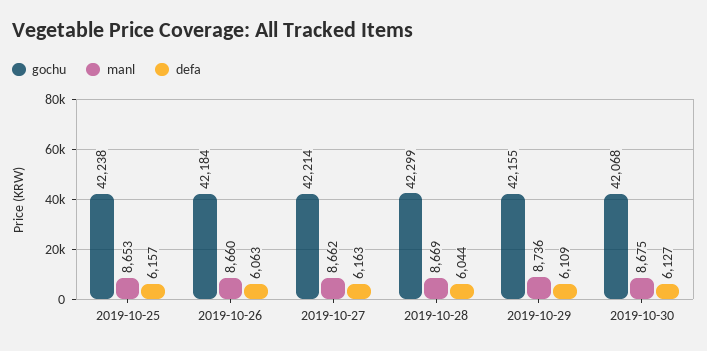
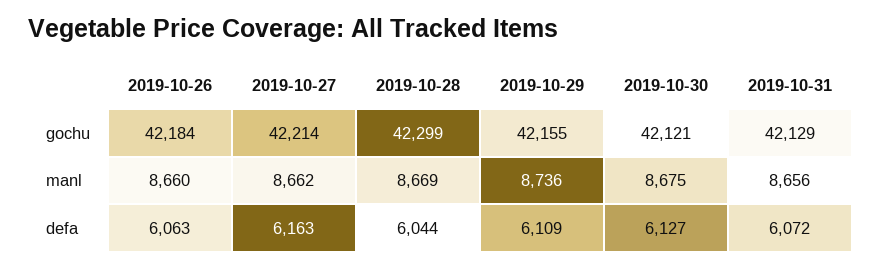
gochu, 2019-10-25: 42238 -> none
manl, 2019-10-25: 8653 -> none
defa, 2019-10-25: 6157 -> none
gochu, 2019-10-30: 42068 -> 42121
gochu, 2019-10-31: none -> 42129
manl, 2019-10-31: none -> 8656
defa, 2019-10-31: none -> 6072

